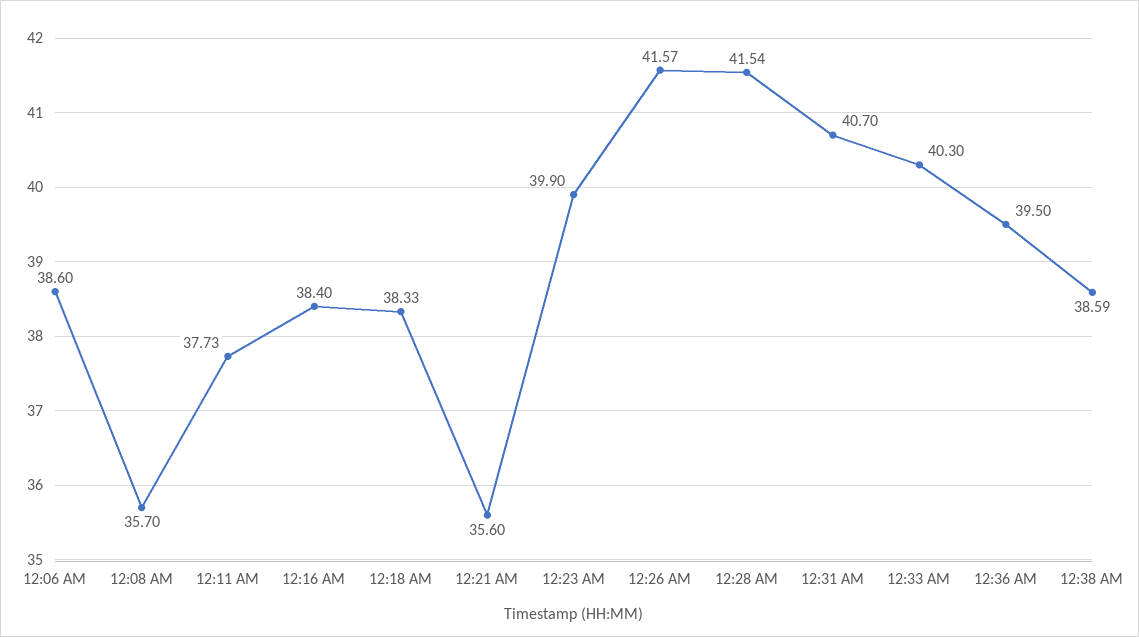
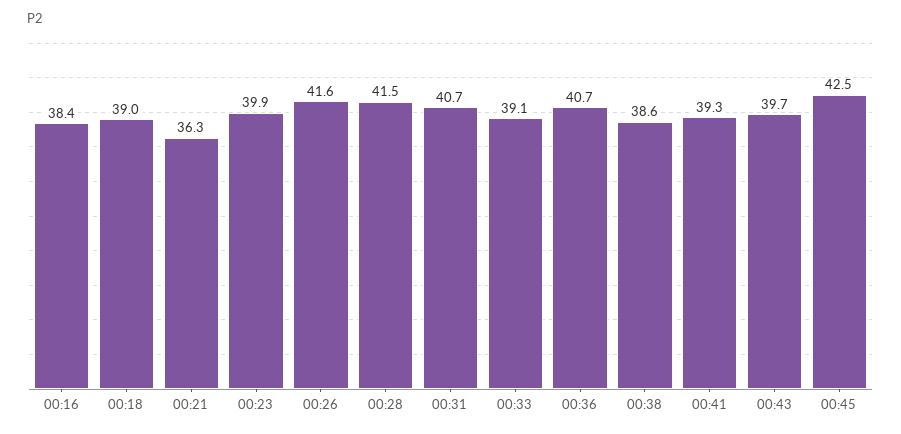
12:06 AM: 38.6 -> none
12:08 AM: 35.7 -> none
12:11 AM: 37.73 -> none
12:18 AM: 38.33 -> 39
12:21 AM: 35.6 -> 36.3
12:33 AM: 40.3 -> 39.1
12:36 AM: 39.5 -> 40.7
00:41: none -> 39.3
00:43: none -> 39.7
00:45: none -> 42.5

